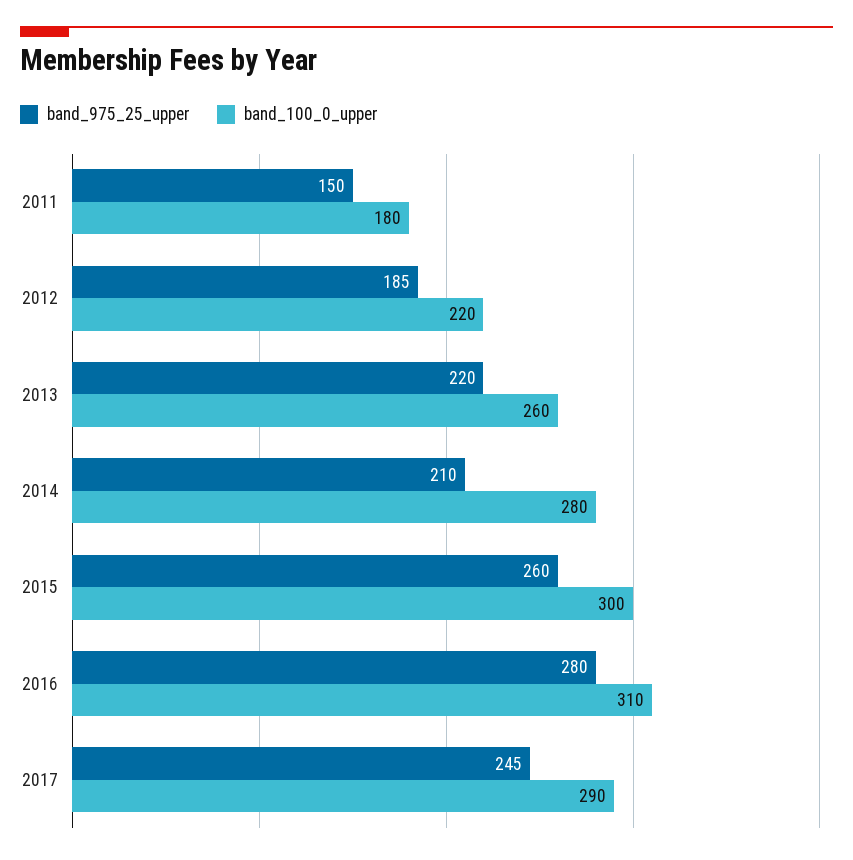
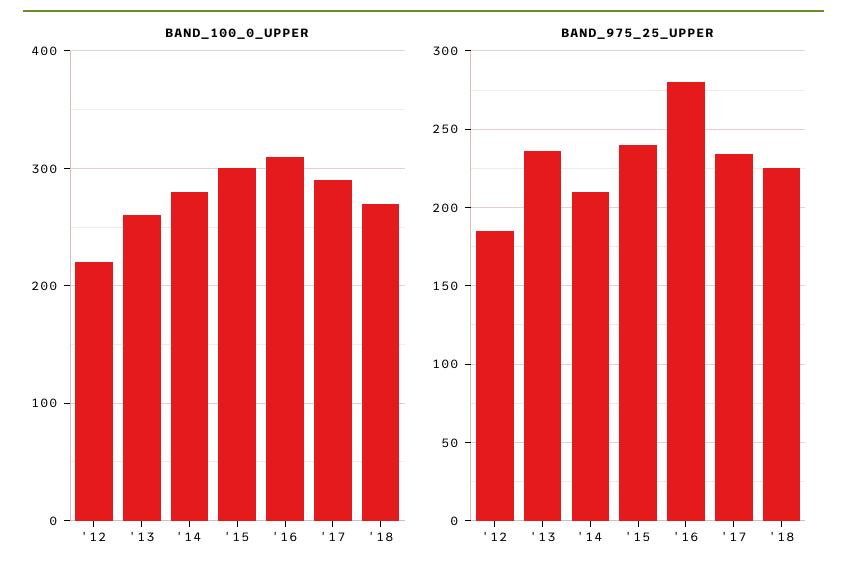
band_975_25_upper, 2011: 150 -> none
band_100_0_upper, 2011: 180 -> none
band_975_25_upper, 2013: 220 -> 235
band_975_25_upper, 2015: 260 -> 240
band_975_25_upper, 2017: 245 -> 235
band_100_0_upper, '18: none -> 270
band_975_25_upper, '18: none -> 225

